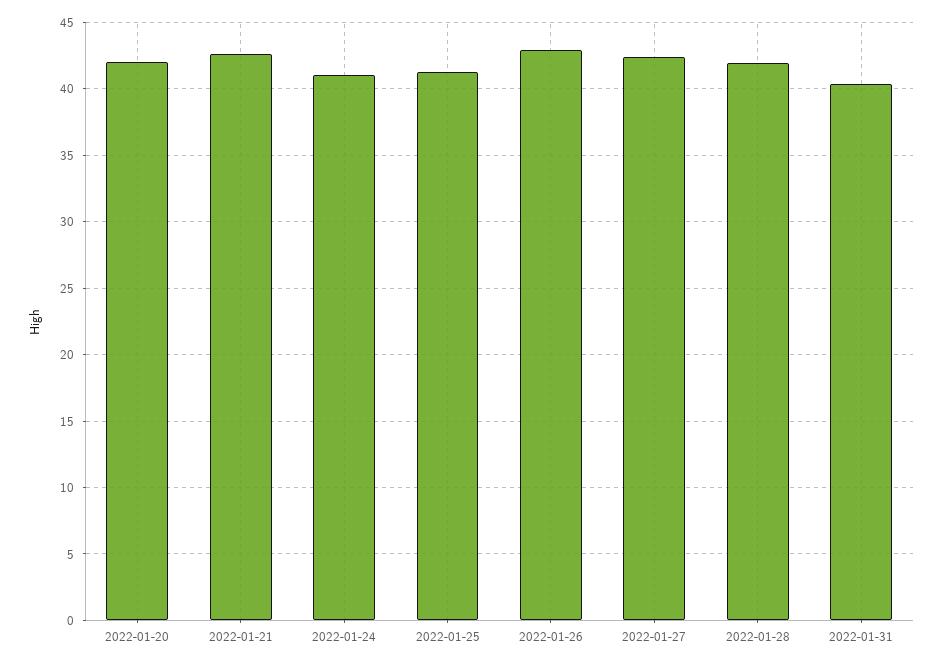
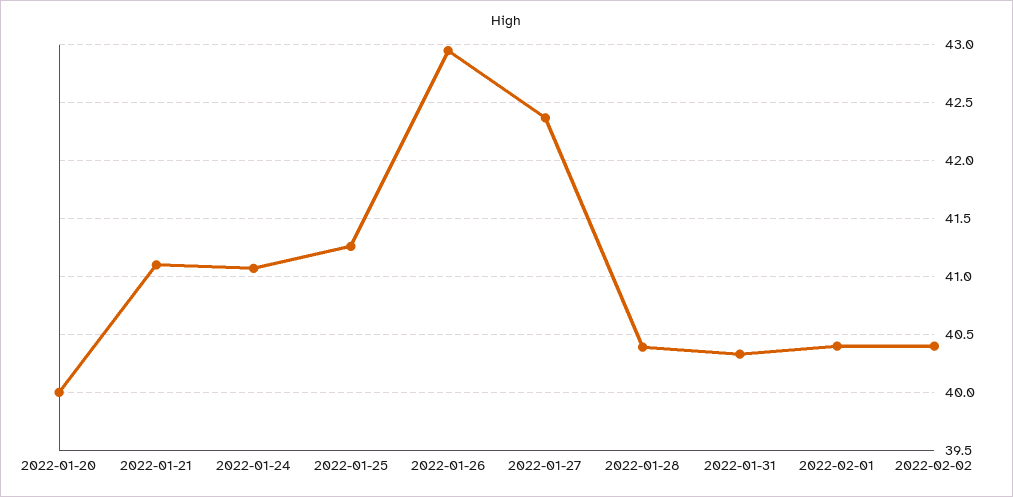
2022-01-20: 42 -> 40
2022-01-21: 42.5 -> 41.1
2022-01-28: 42 -> 40.4
2022-02-01: none -> 40.4
2022-02-02: none -> 40.4

